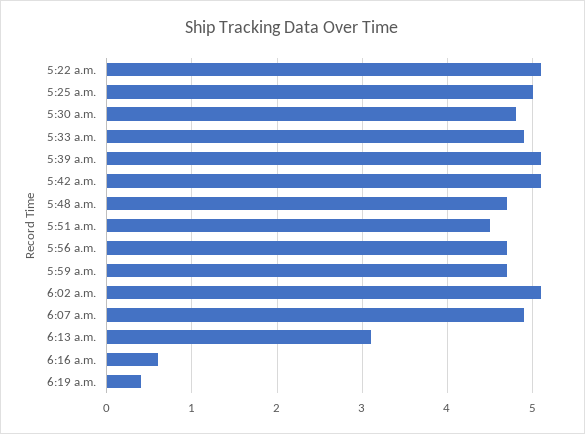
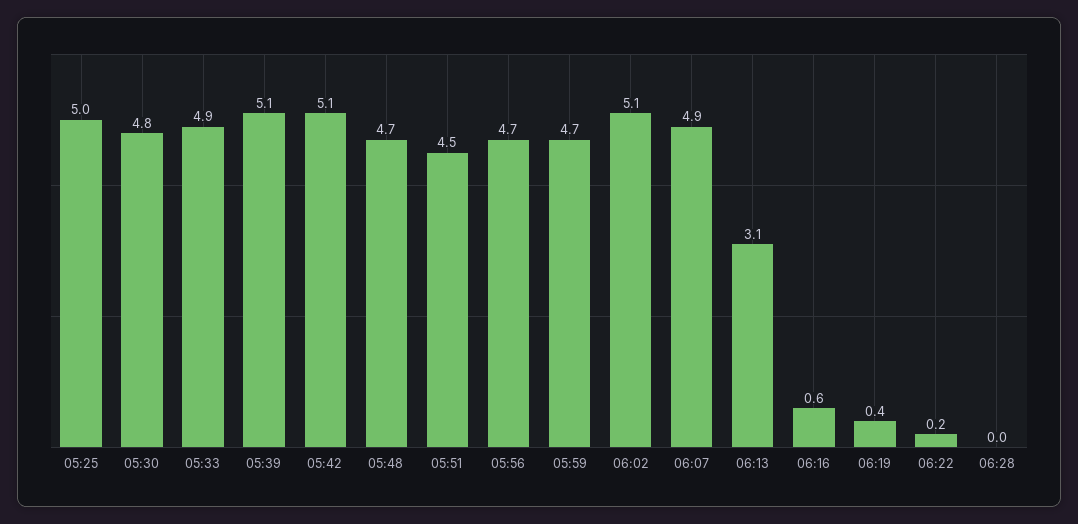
5:22 a.m.: 5.1 -> none
06:22: none -> 0.2
06:28: none -> 0

